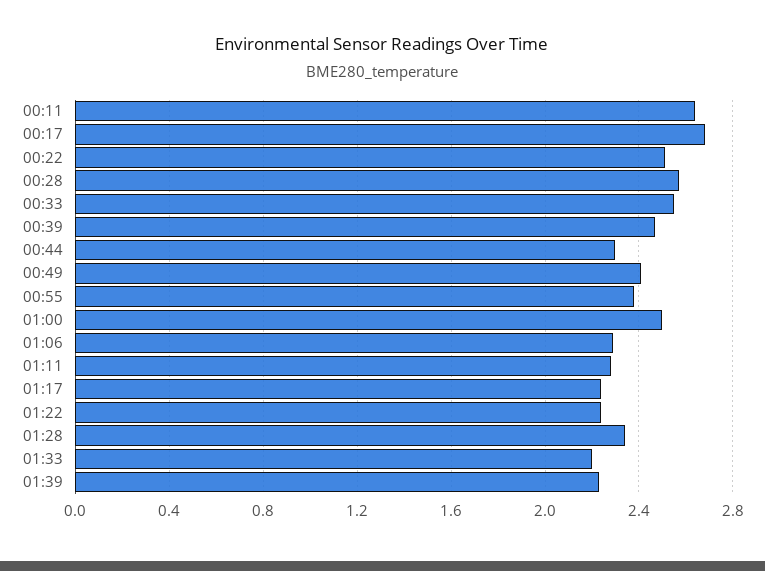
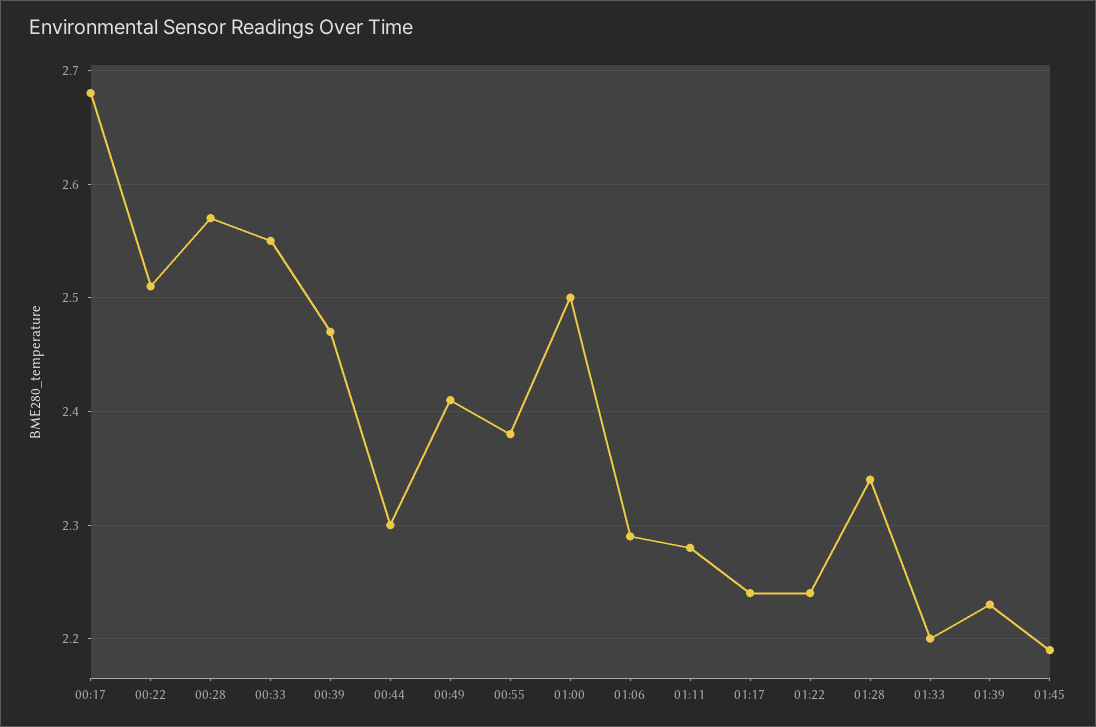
00:11: 2.65 -> none
01:45: none -> 2.19

